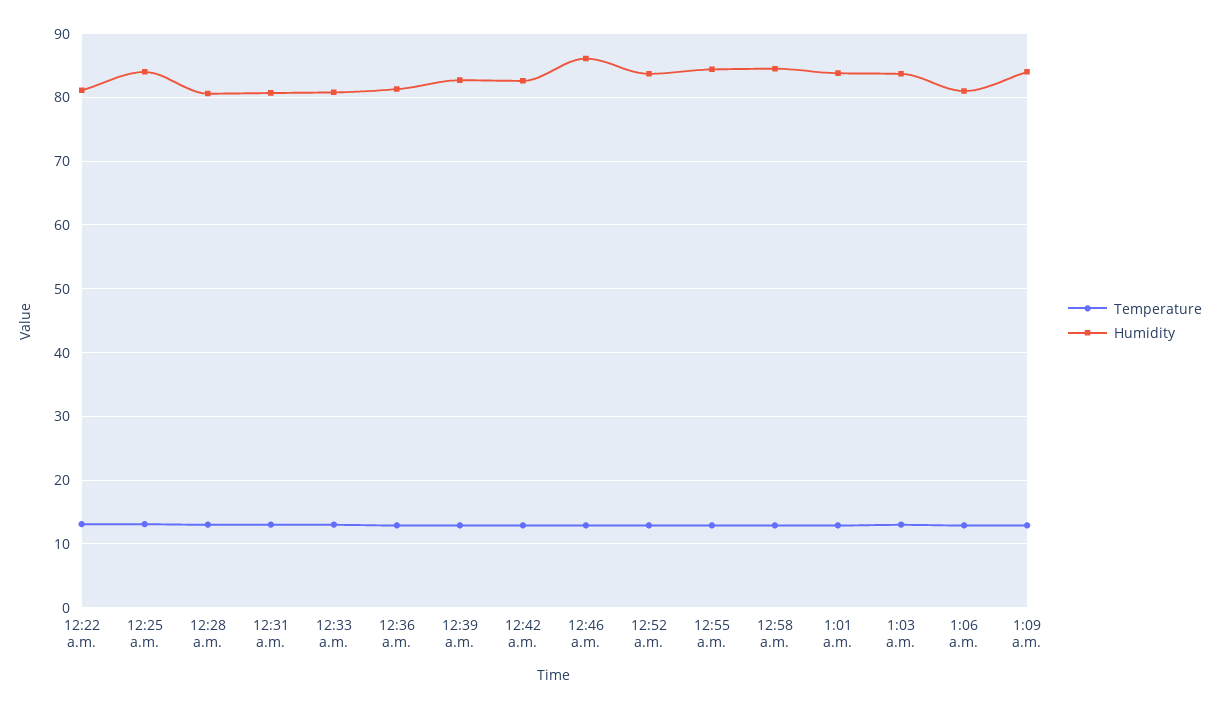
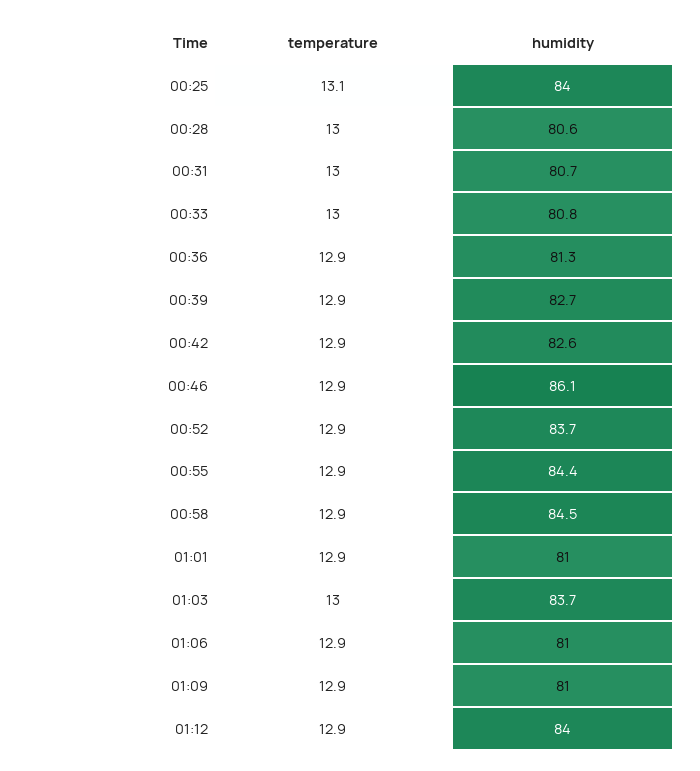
Temperature, 12:22 a.m.: 13 -> none
Humidity, 12:22 a.m.: 81 -> none
Humidity, 1:01 a.m.: 84 -> 81
Humidity, 1:09 a.m.: 84 -> 81
Temperature, 01:12: none -> 12.9
Humidity, 01:12: none -> 84

